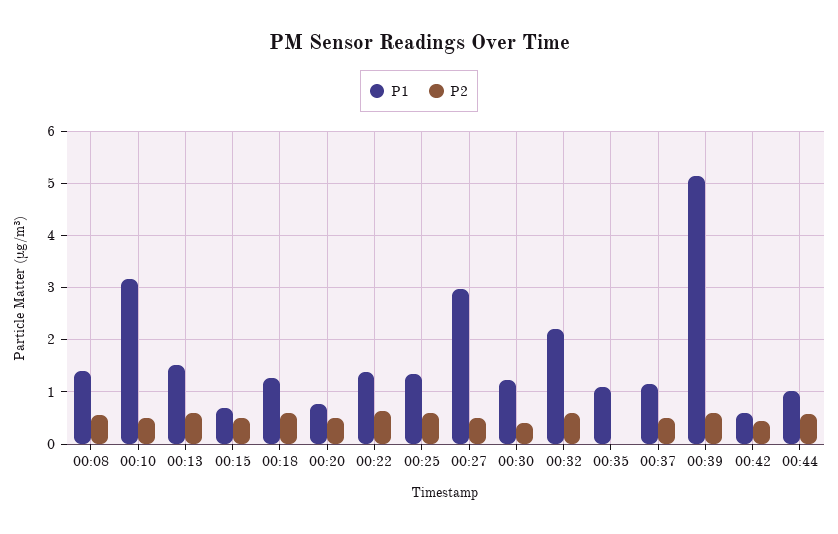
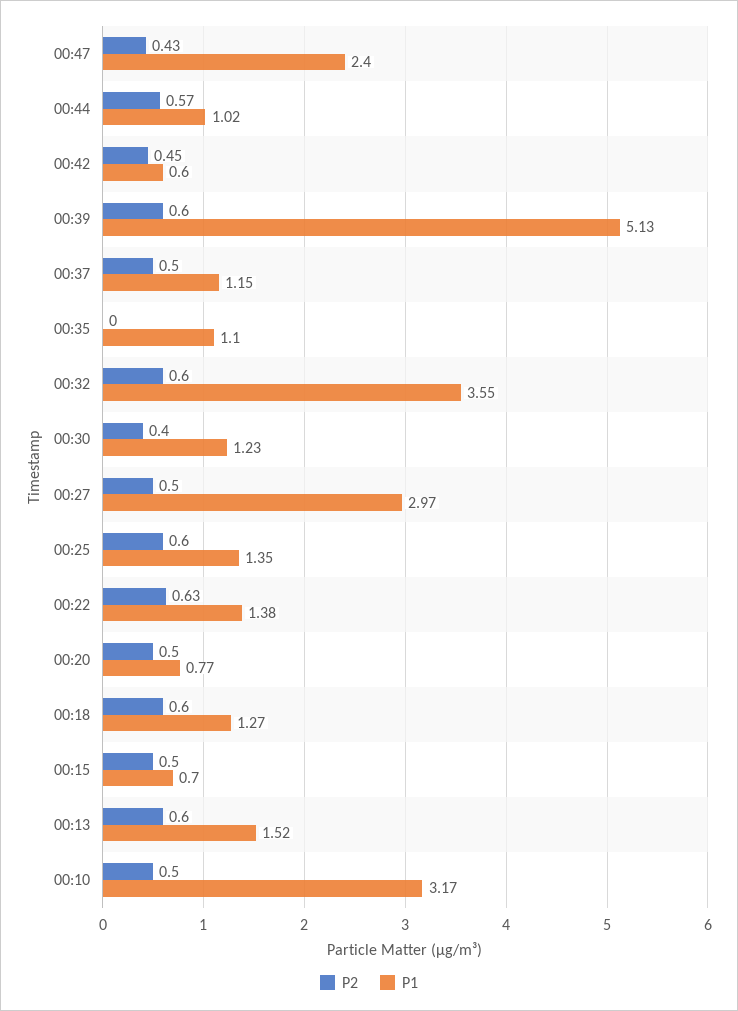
P1, 00:08: 1.4 -> none
P2, 00:08: 0.6 -> none
P1, 00:32: 2.2 -> 3.55
P2, 00:47: none -> 0.43
P1, 00:47: none -> 2.4

